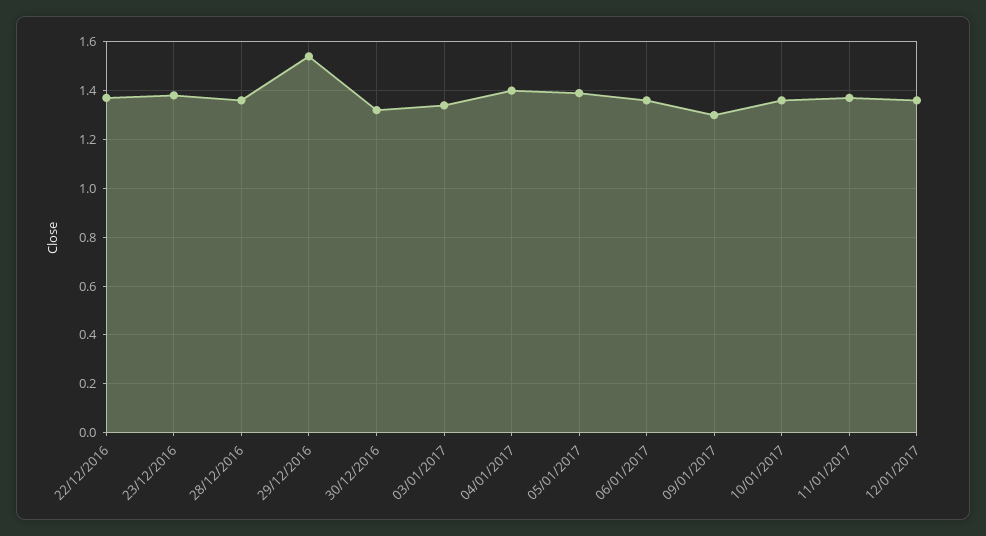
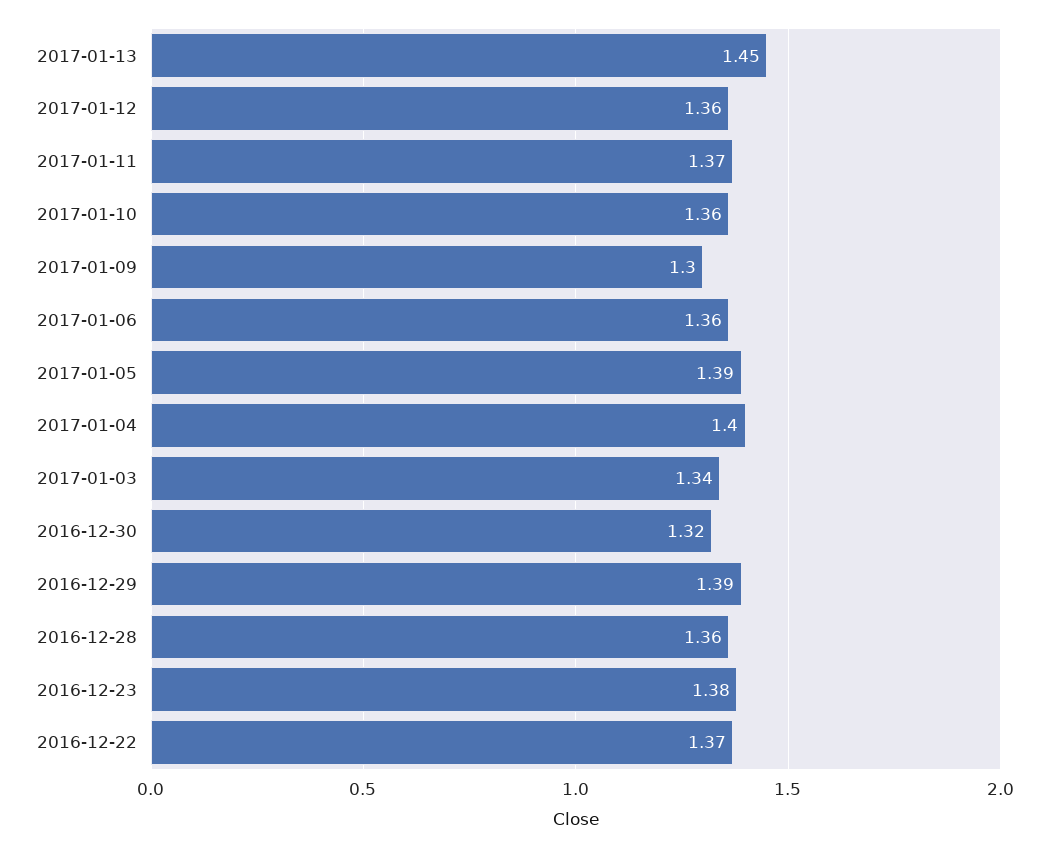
29/12/2016: 1.55 -> 1.39
2017-01-13: none -> 1.45

